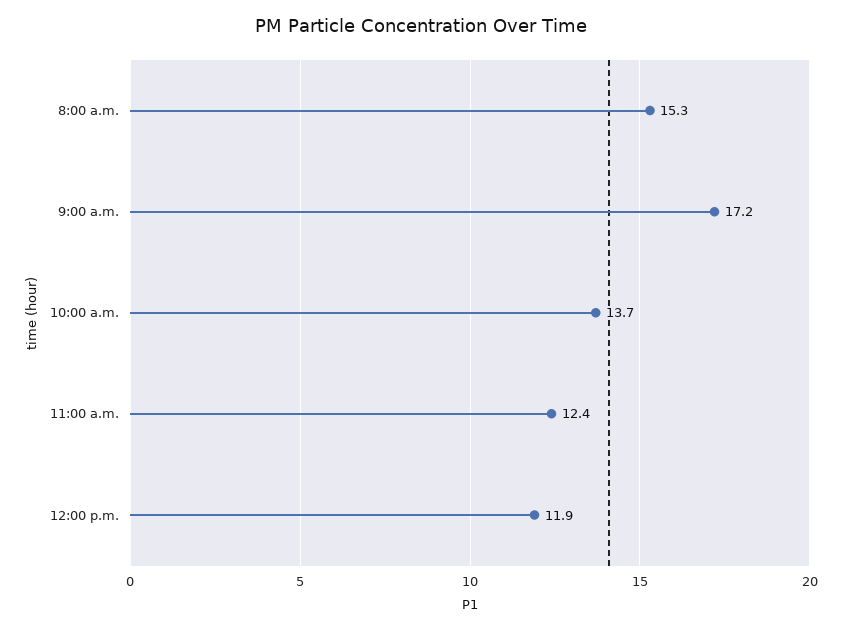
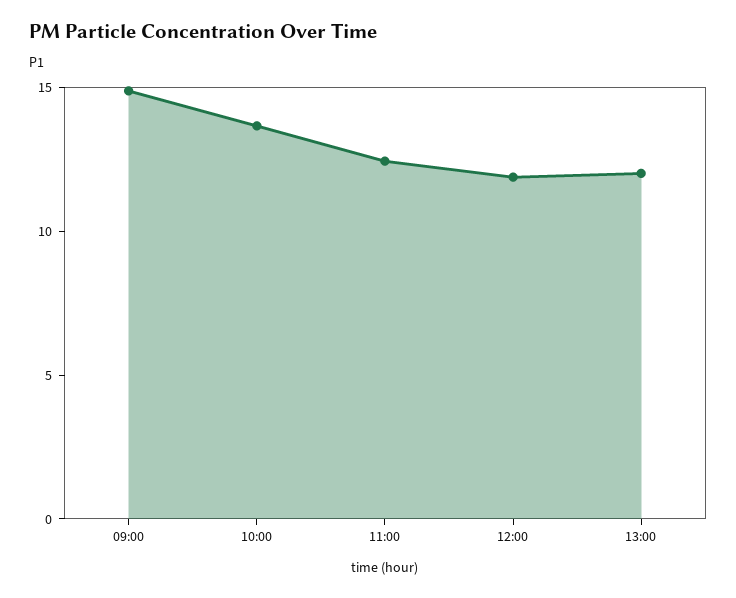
8:00 a.m.: 15.3 -> none
9:00 a.m.: 17.2 -> 15
13:00: none -> 12

